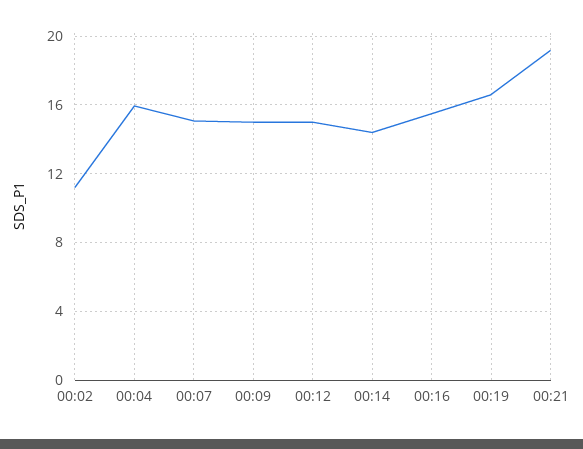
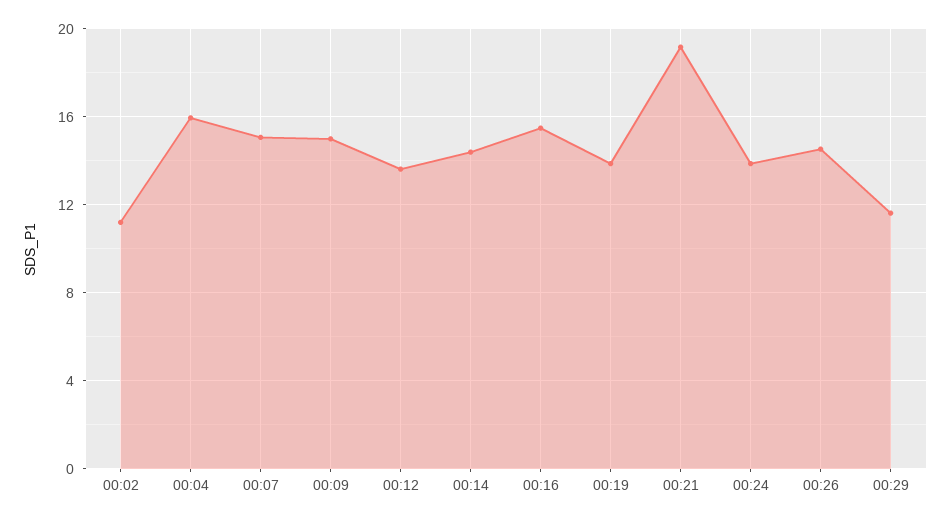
00:12: 15 -> 13.5
00:19: 16.5 -> 14
00:24: none -> 14
00:26: none -> 14.5
00:29: none -> 11.5

